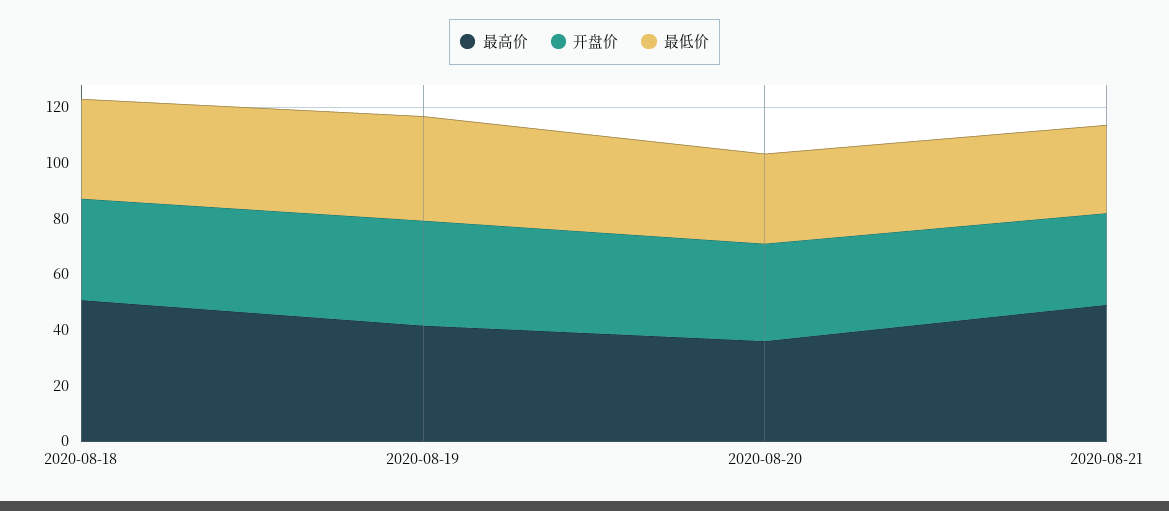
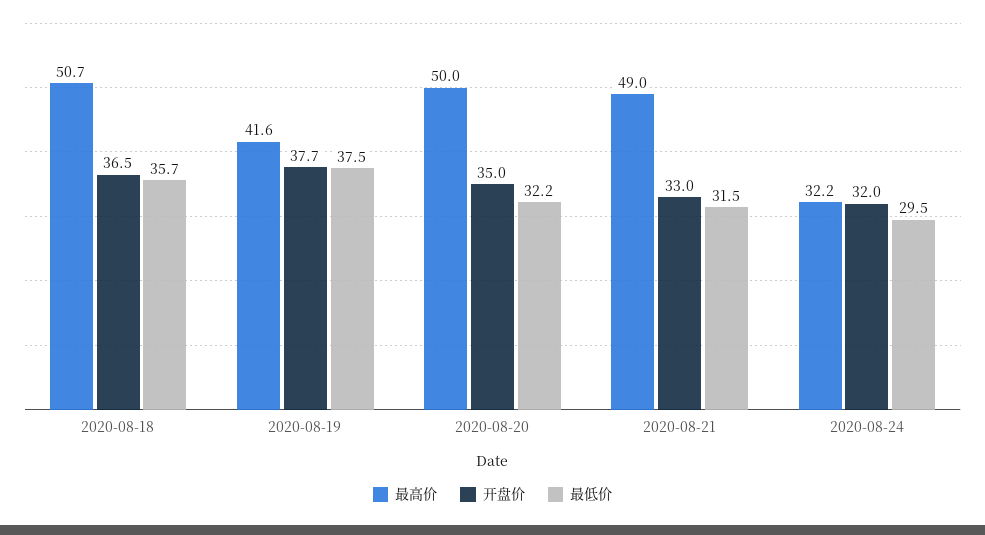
最高价, 2020-08-20: 35 -> 50
最高价, 2020-08-24: none -> 32.2
开盘价, 2020-08-24: none -> 32
最低价, 2020-08-24: none -> 29.5

